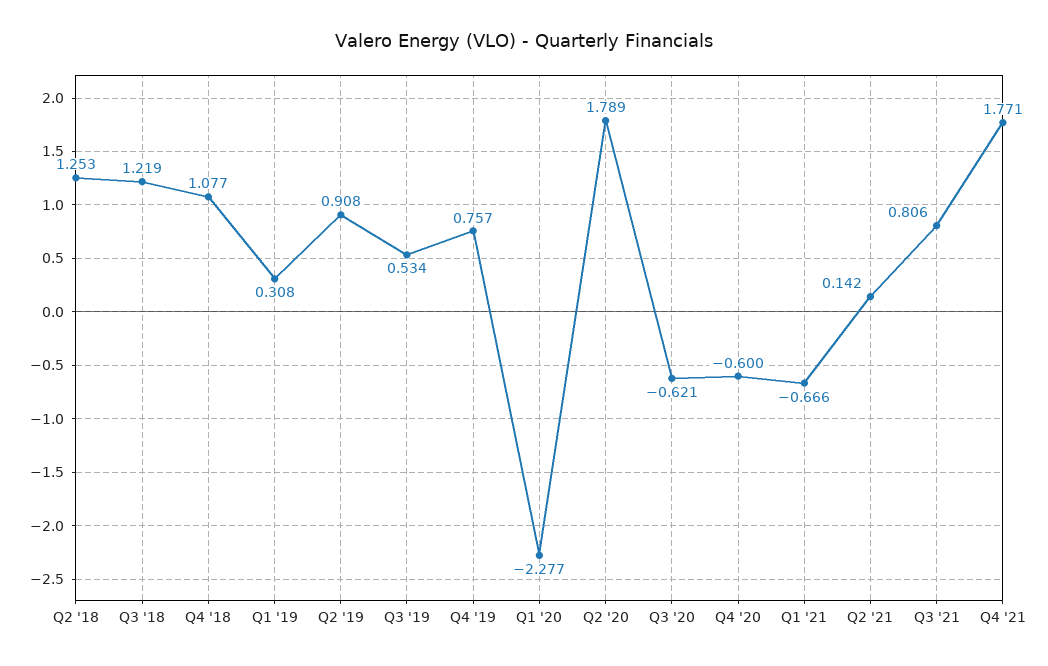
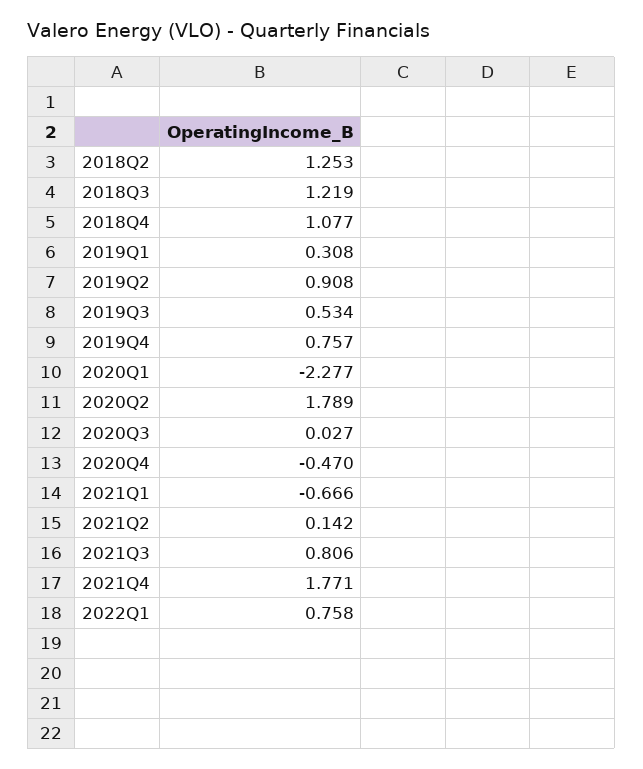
Q3 '20: -0.621 -> 0.027
Q4 '20: -0.6 -> -0.47
2022Q1: none -> 0.758

